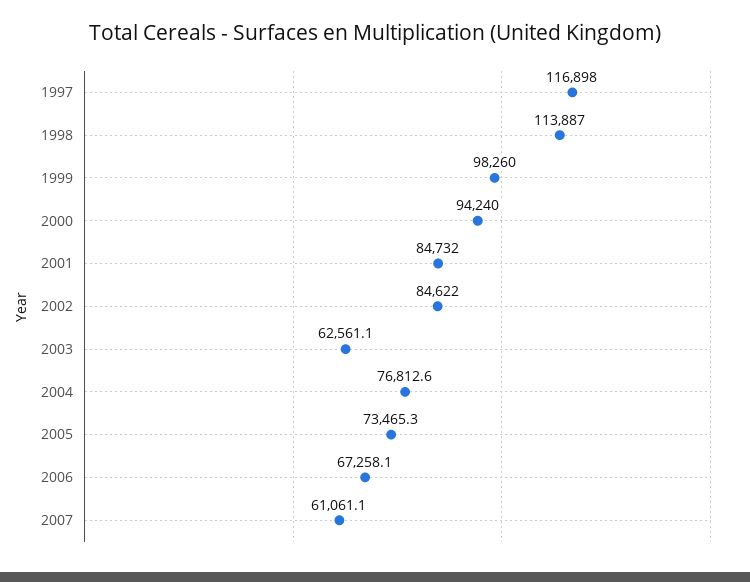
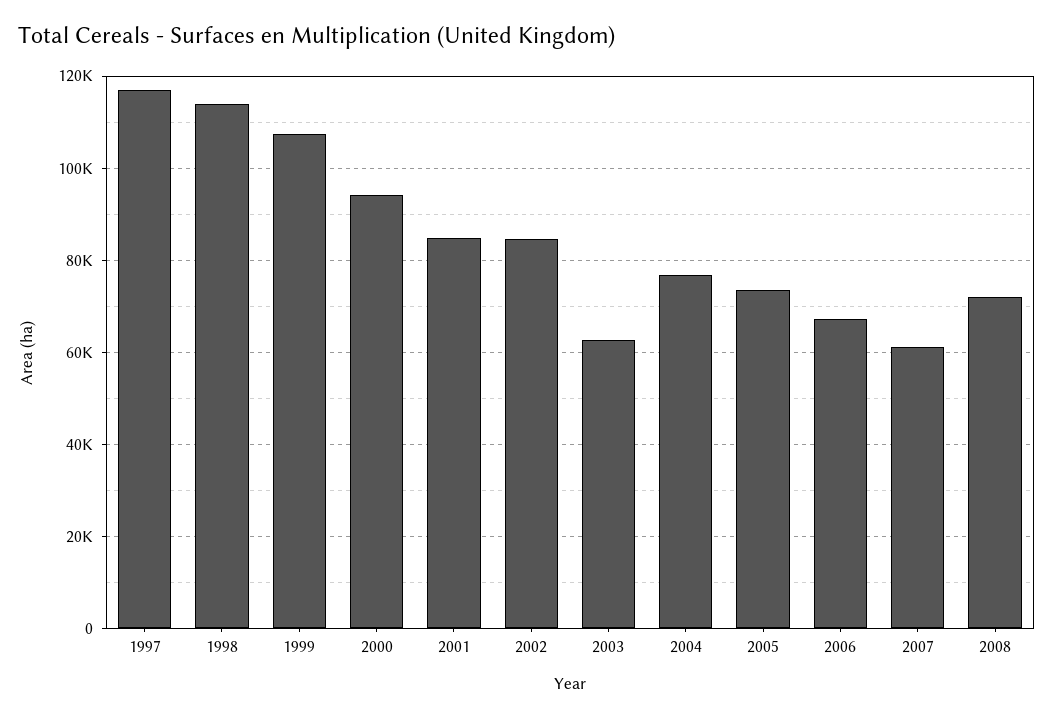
1999: 98260 -> 108000
2008: none -> 72000

